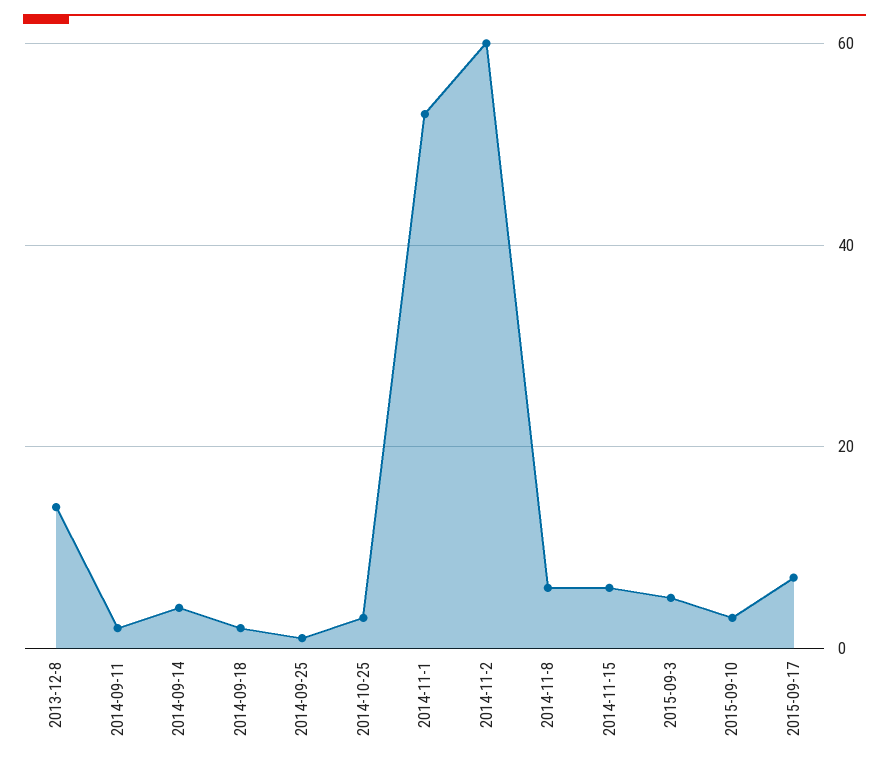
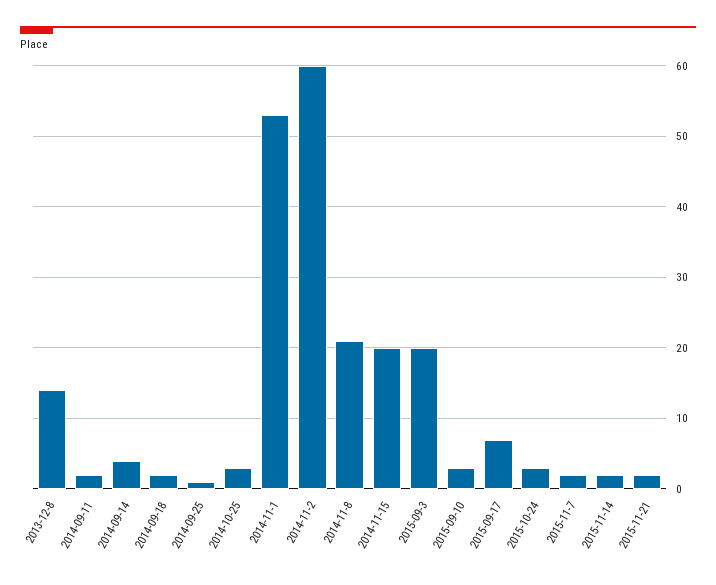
2014-11-8: 5 -> 21
2014-11-15: 5 -> 20
2015-09-3: 5 -> 20
2015-10-24: none -> 3
2015-11-7: none -> 2
2015-11-14: none -> 2
2015-11-21: none -> 2

